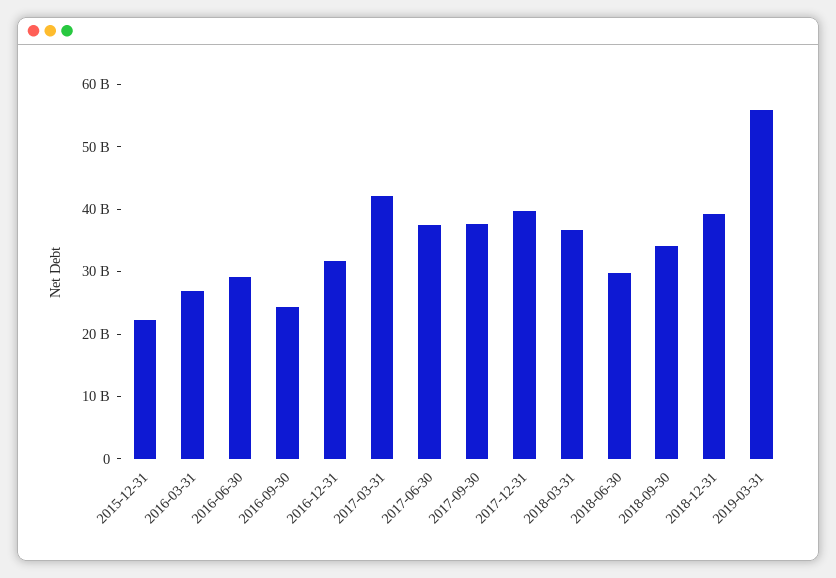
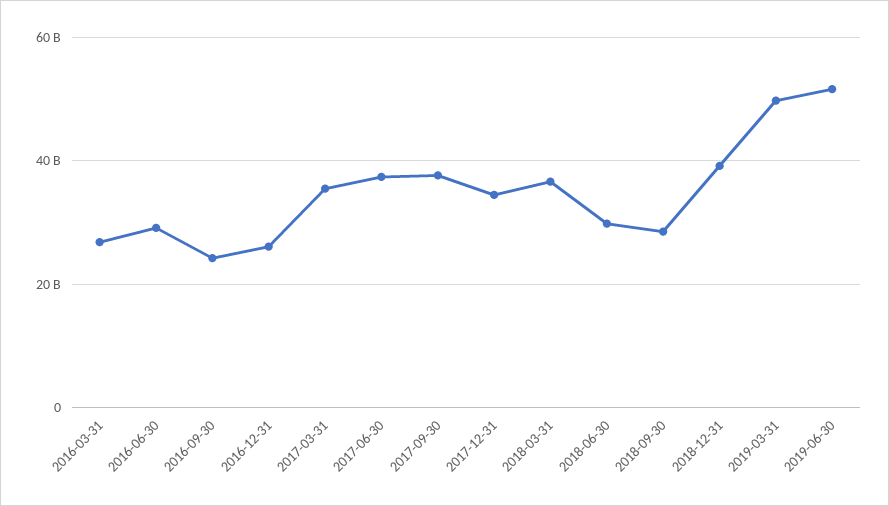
2015-12-31: 22000000000 -> none
2016-12-31: 32000000000 -> 26000000000
2017-03-31: 42000000000 -> 36000000000
2017-12-31: 40000000000 -> 34000000000
2018-09-30: 34000000000 -> 28000000000
2019-03-31: 56000000000 -> 50000000000
2019-06-30: none -> 52000000000

